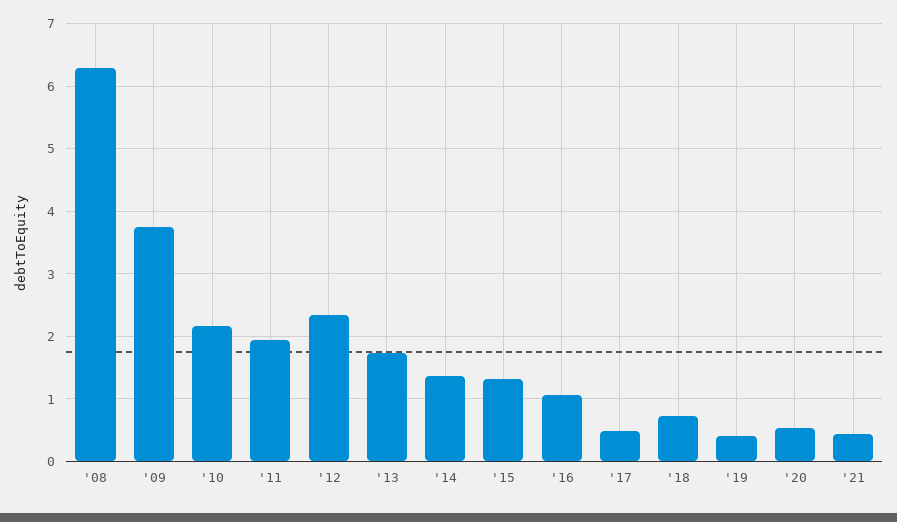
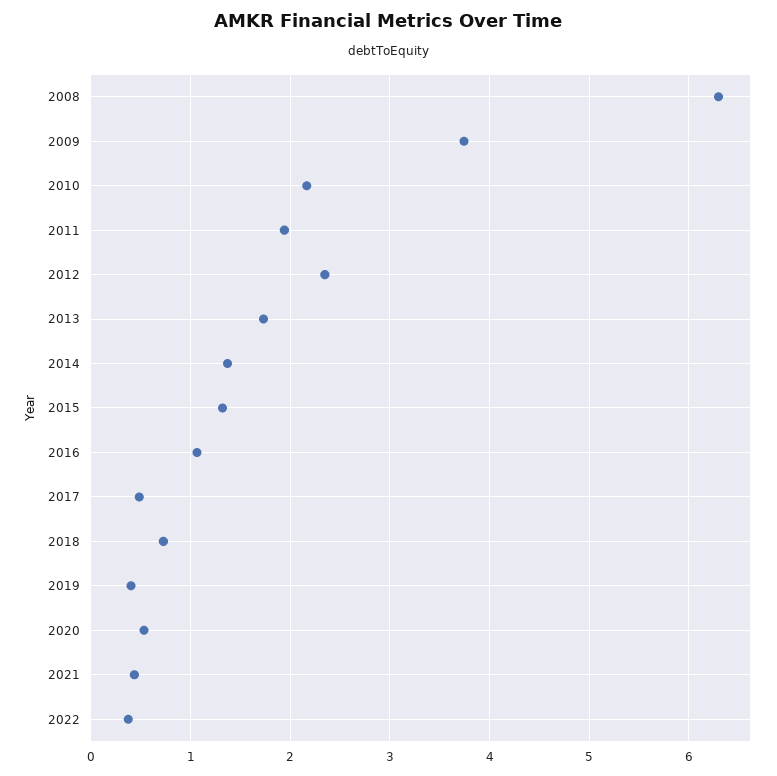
2022: none -> 0.4

